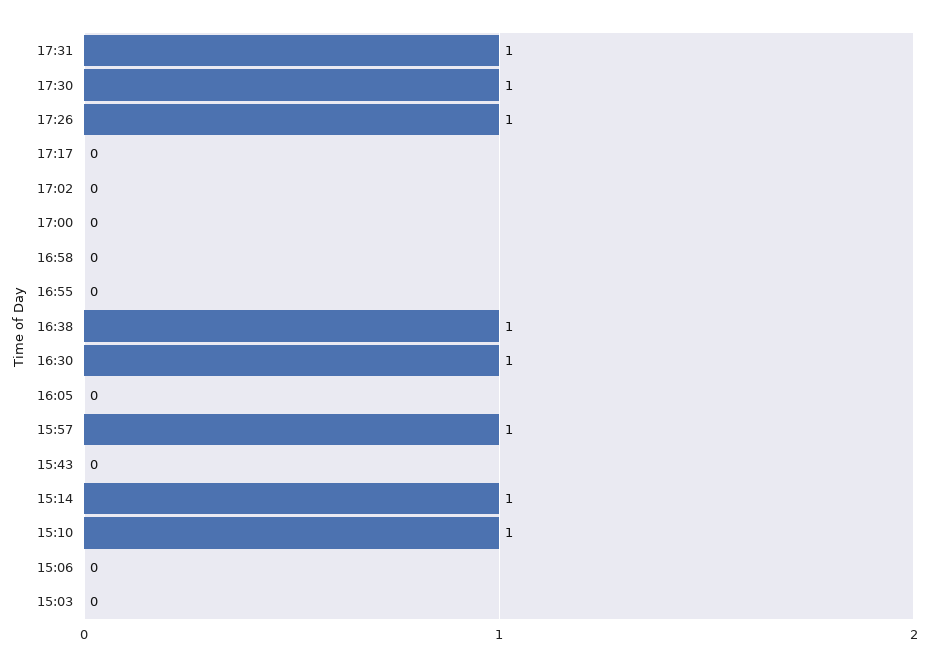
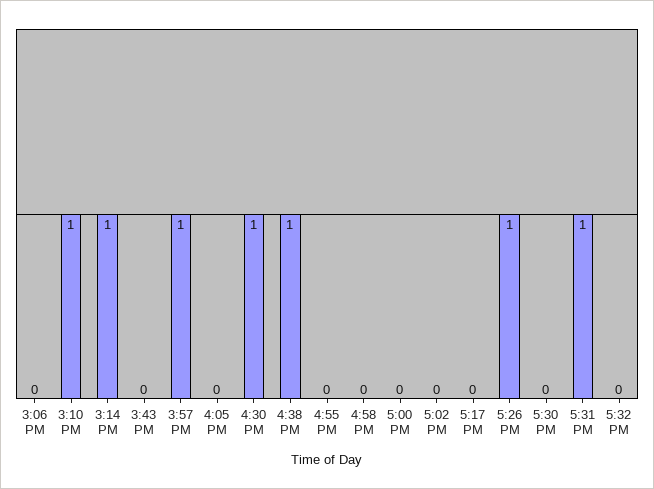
17:30: 1 -> 0
15:03: 0 -> none
5:32 PM: none -> 0

